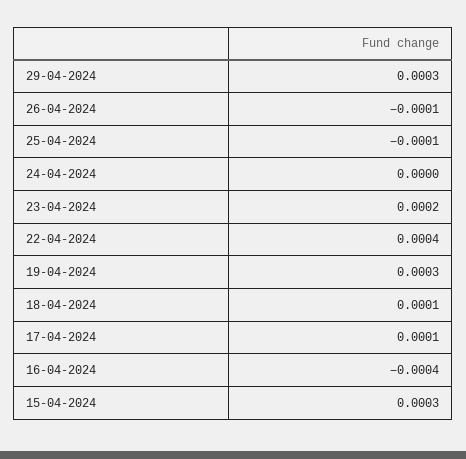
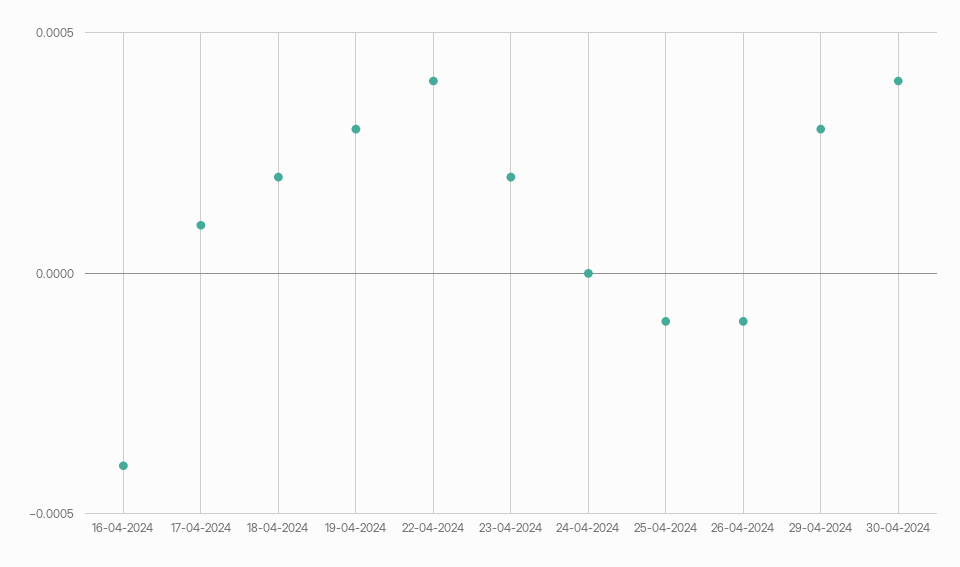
18-04-2024: 0.0001 -> 0.0002
15-04-2024: 0.0003 -> none
30-04-2024: none -> 0.0004

